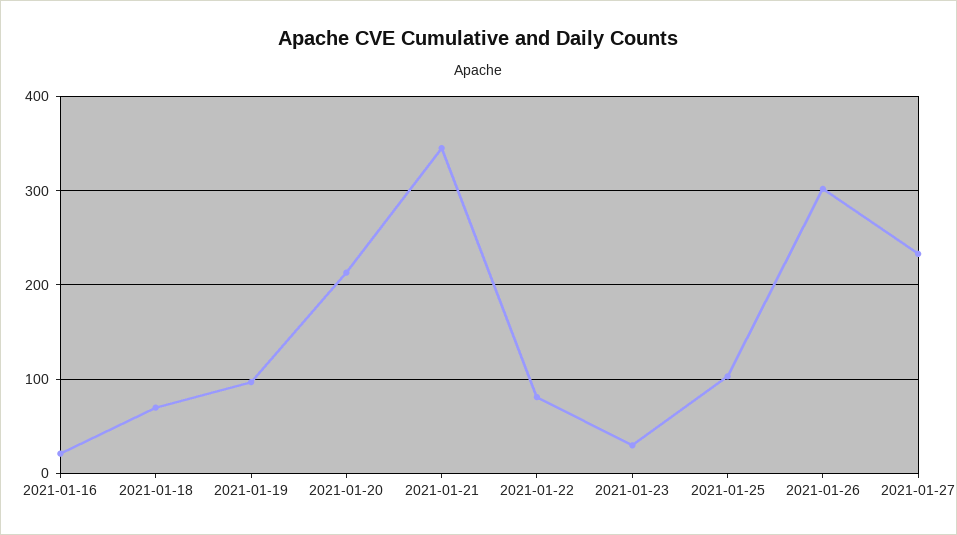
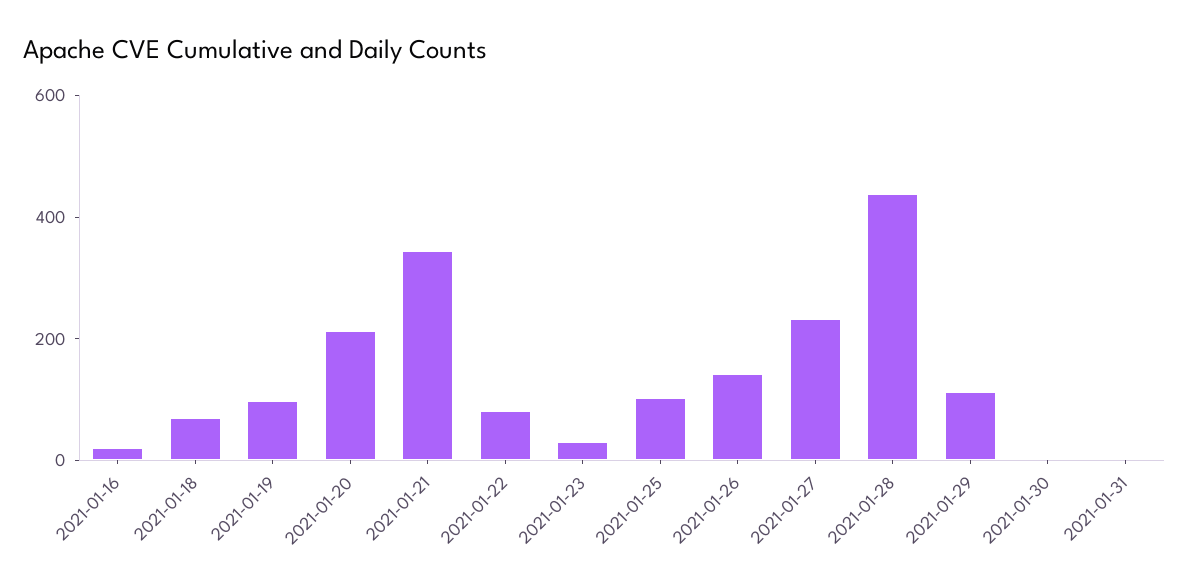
2021-01-26: 300 -> 150
2021-01-28: none -> 450
2021-01-29: none -> 100
2021-01-30: none -> 0
2021-01-31: none -> 0

